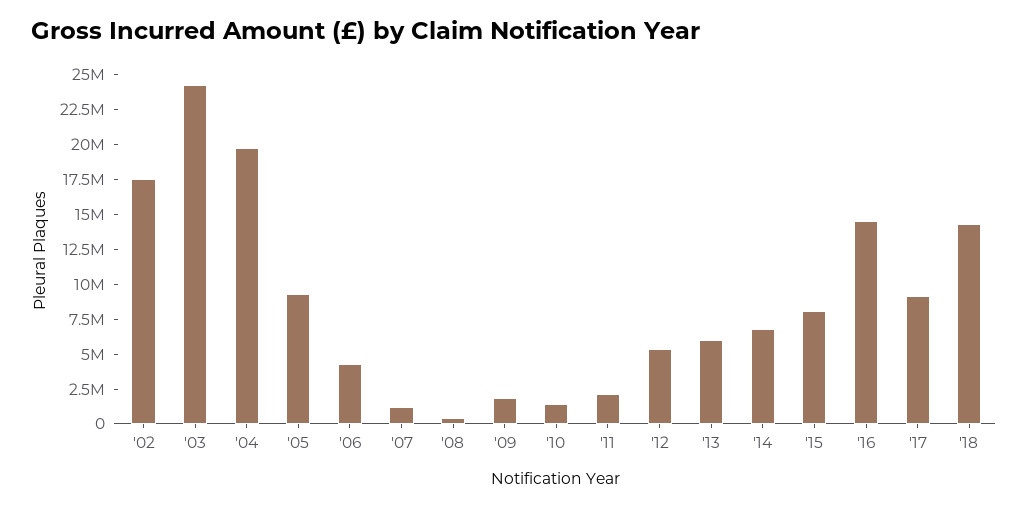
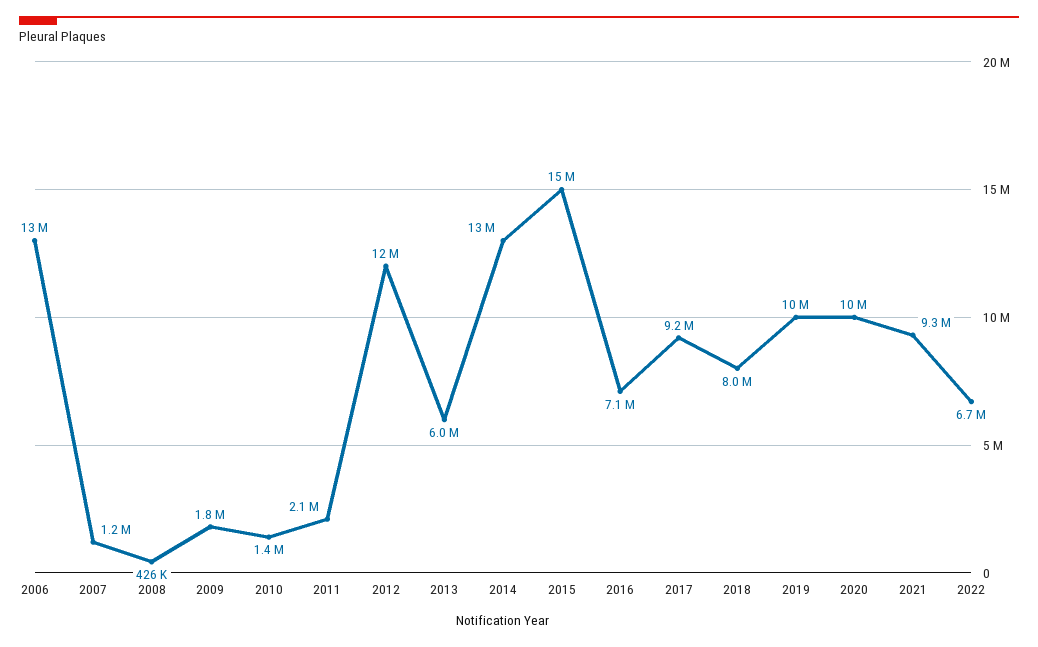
'02: 17500000 -> none
'03: 25000000 -> none
'04: 20000000 -> none
'05: 10000000 -> none
'06: 5000000 -> 13000000
'12: 5000000 -> 12000000
'14: 7500000 -> 13000000
'15: 7500000 -> 15000000
'16: 15000000 -> 7100000
'18: 15000000 -> 8000000
2019: none -> 10000000
2020: none -> 10000000
2021: none -> 9300000
2022: none -> 6700000

